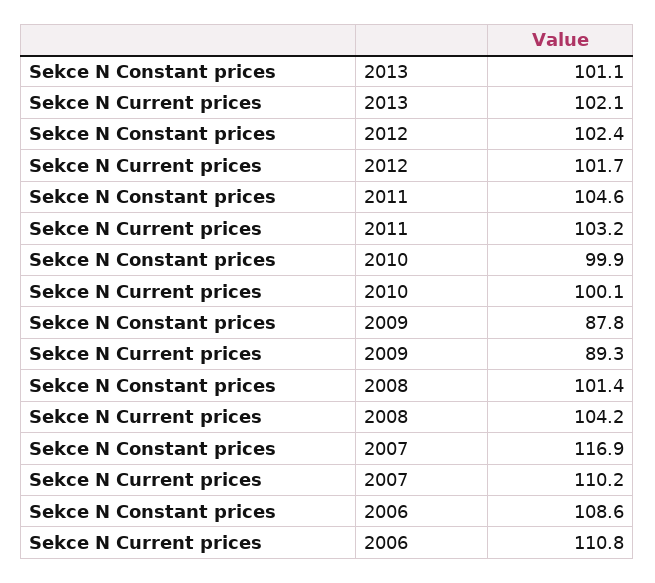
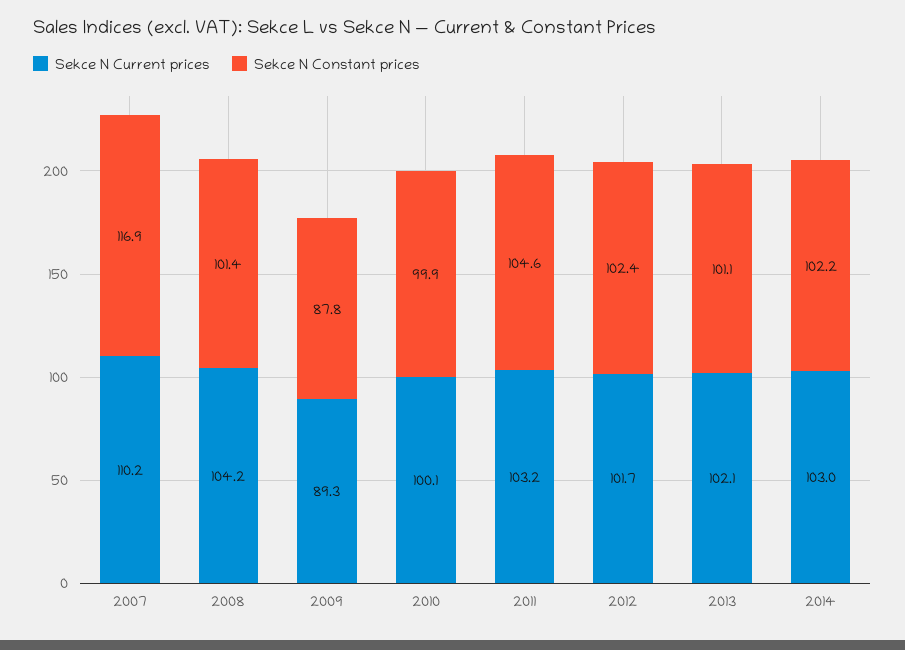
Sekce N Constant prices, 2006: 108.6 -> none
Sekce N Current prices, 2006: 110.8 -> none
Sekce N Current prices, 2014: none -> 103
Sekce N Constant prices, 2014: none -> 102.2

